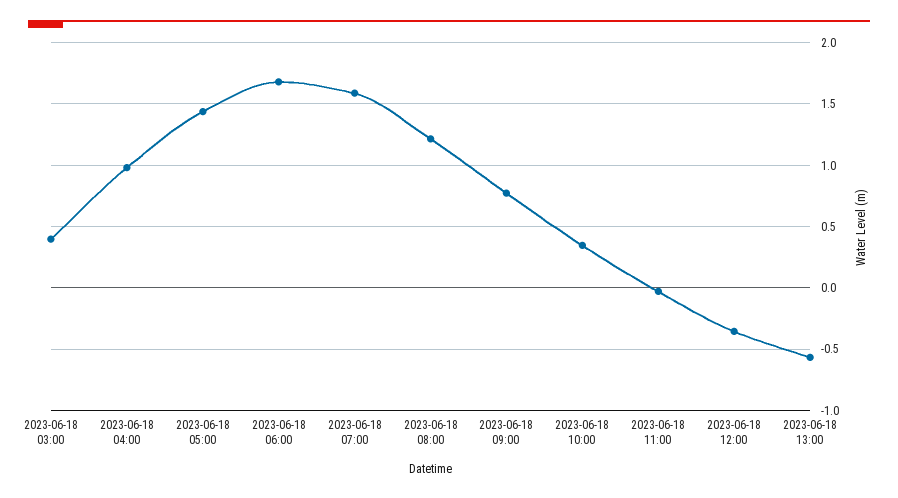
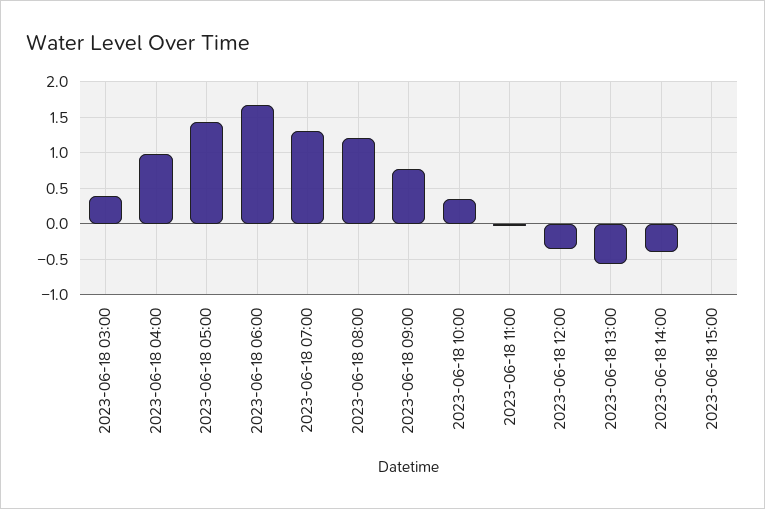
2023-06-18 07:00: 1.6 -> 1.3
2023-06-18 14:00: none -> -0.4
2023-06-18 15:00: none -> 0

